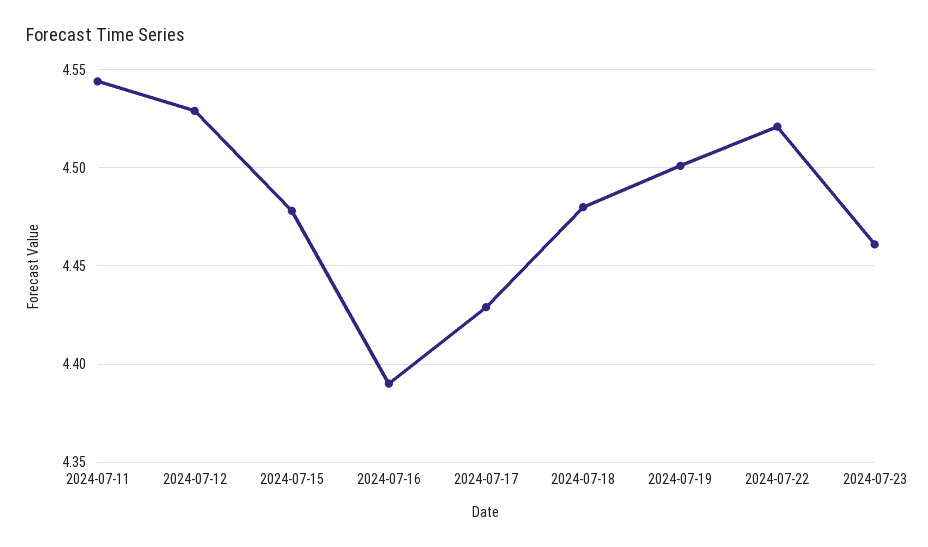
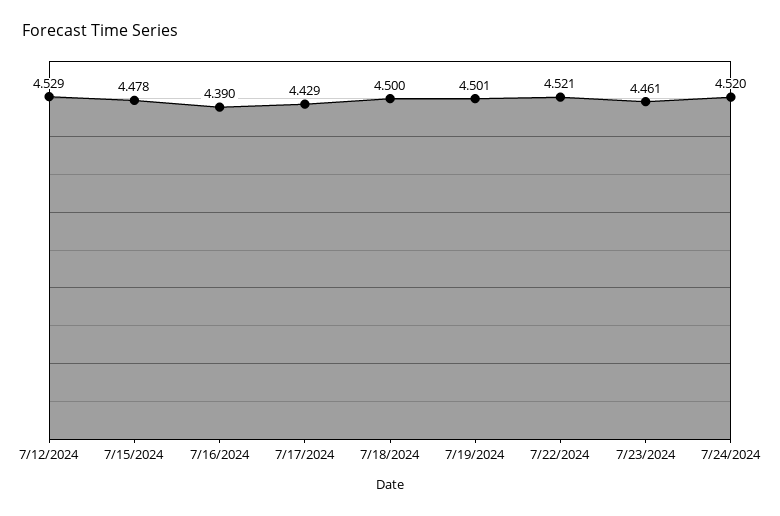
2024-07-11: 4.545 -> none
2024-07-18: 4.48 -> 4.5
7/24/2024: none -> 4.52

